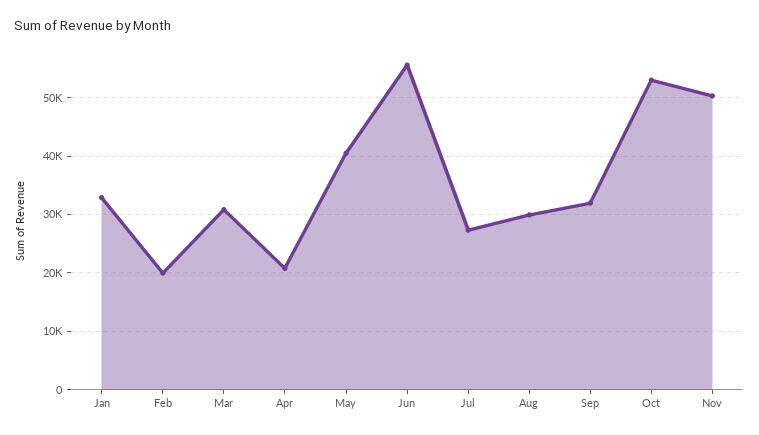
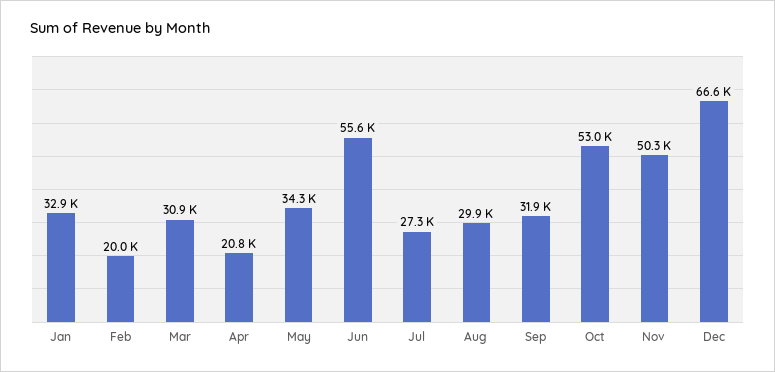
May: 40000 -> 34300
Dec: none -> 66600

